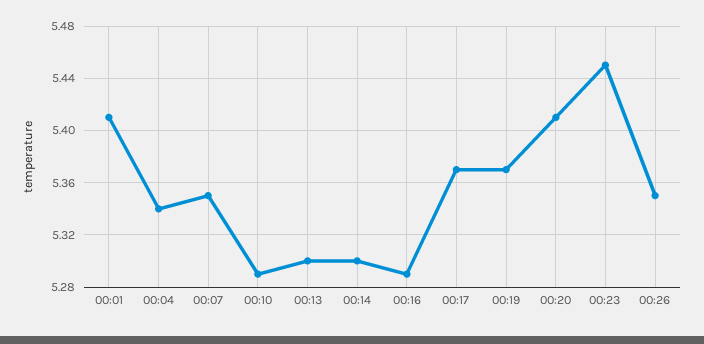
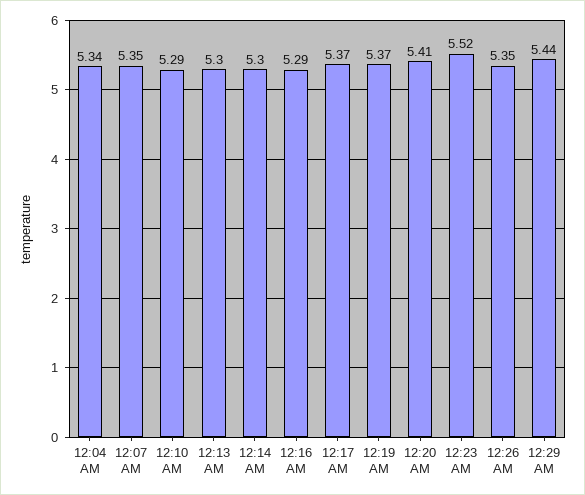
00:01: 5.41 -> none
00:23: 5.45 -> 5.52
12:29 AM: none -> 5.44

